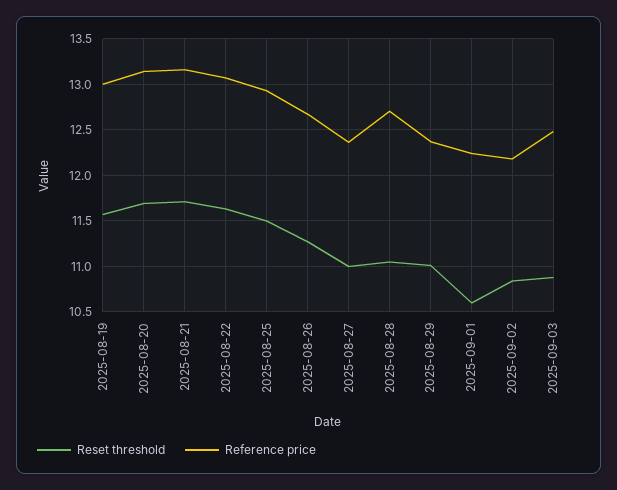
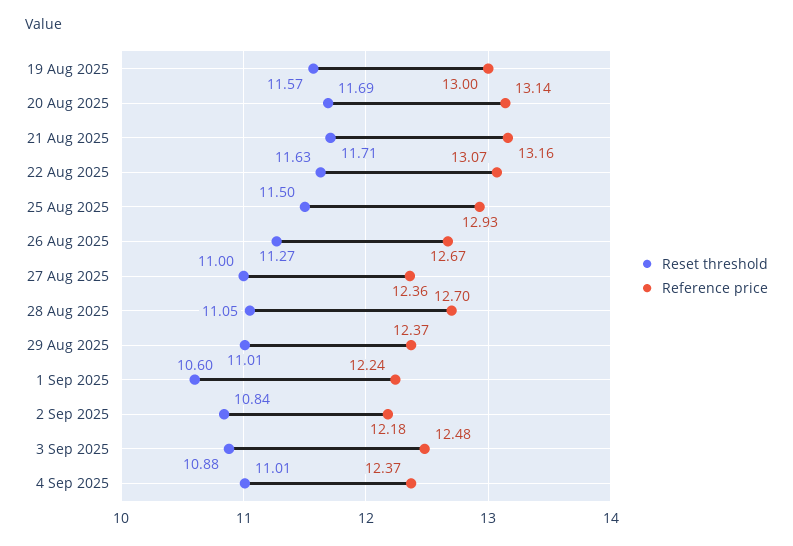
Reset threshold, 4 Sep 2025: none -> 11.01
Reference price, 4 Sep 2025: none -> 12.37

